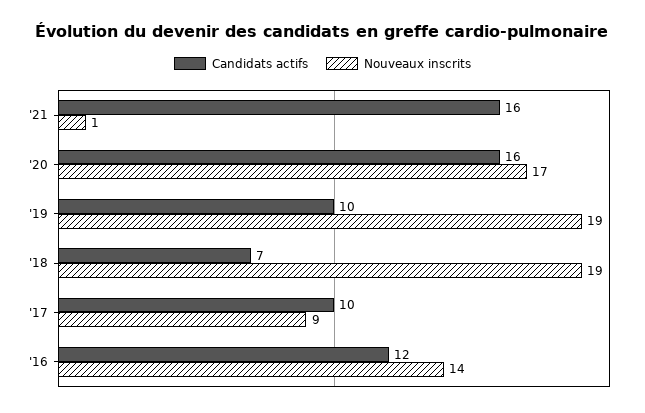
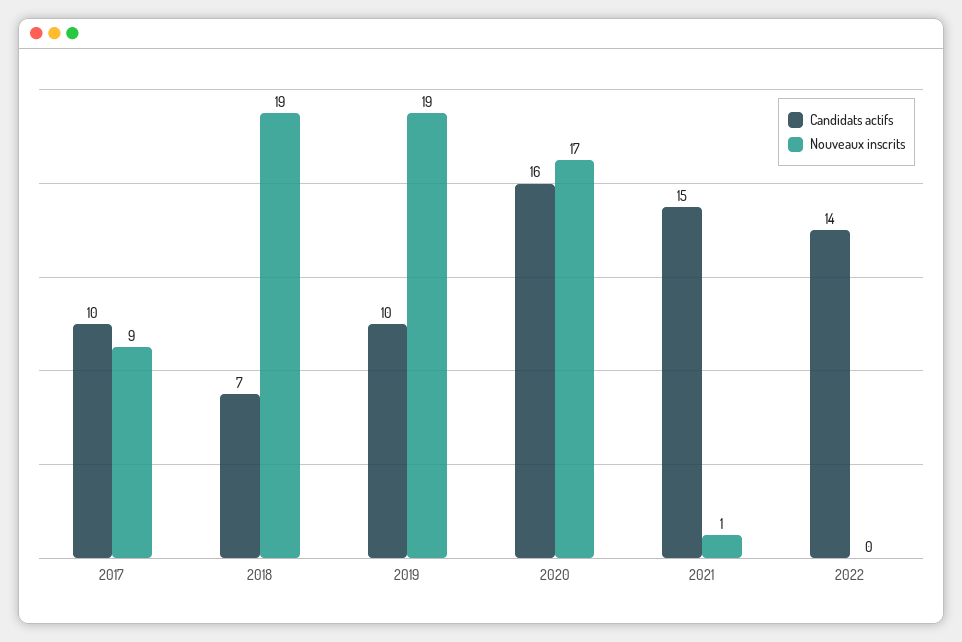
Candidats actifs, '21: 16 -> 15
Candidats actifs, '16: 12 -> none
Nouveaux inscrits, '16: 14 -> none
Candidats actifs, 2022: none -> 14
Nouveaux inscrits, 2022: none -> 0

